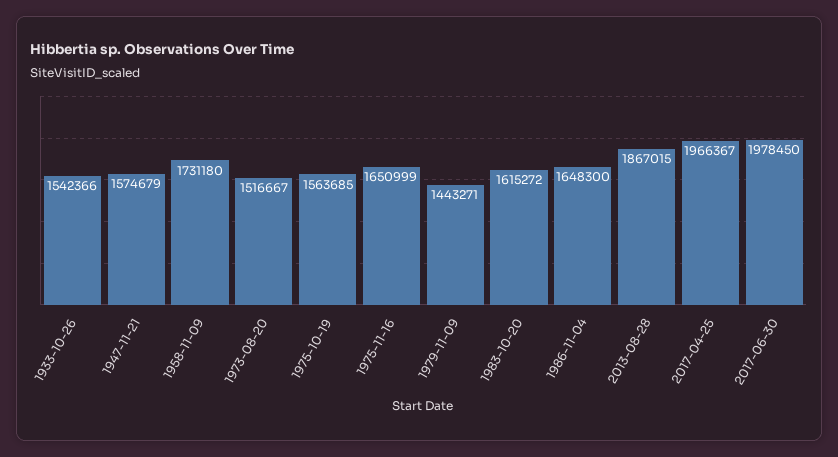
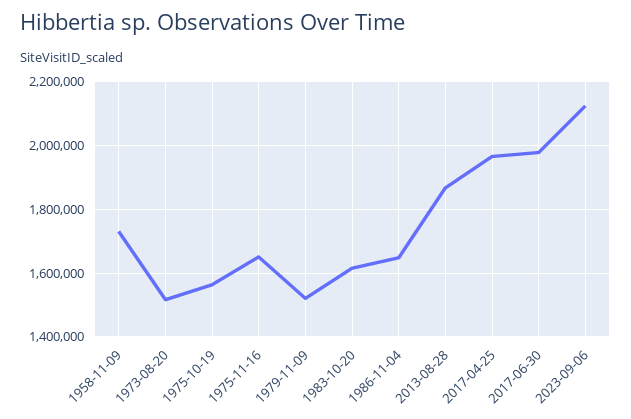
1933-10-26: 1542366 -> none
1947-11-21: 1574679 -> none
1979-11-09: 1443271 -> 1520000
2023-09-06: none -> 2120000

